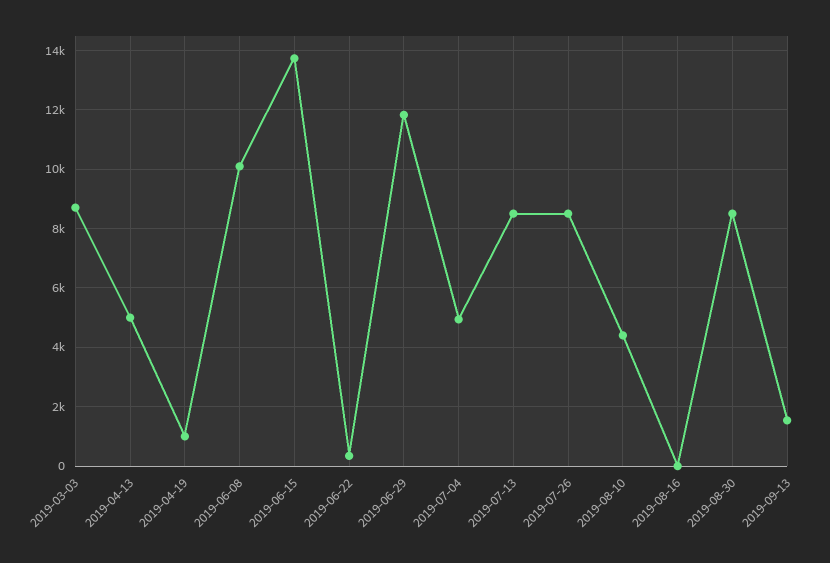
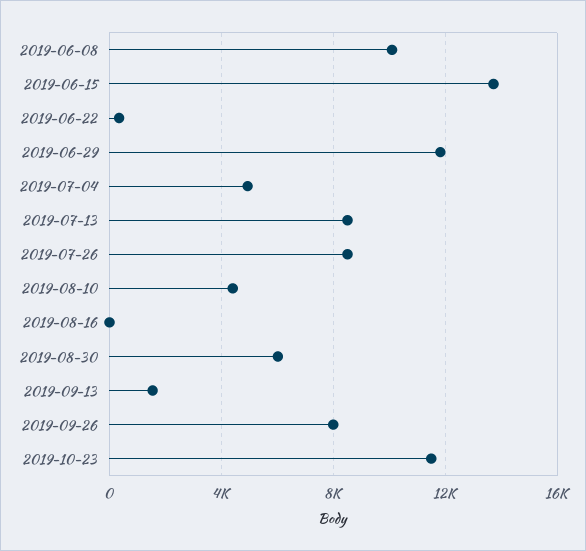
2019-03-03: 8750 -> none
2019-04-13: 5000 -> none
2019-04-19: 1000 -> none
2019-08-30: 8500 -> 6000
2019-09-26: none -> 8000
2019-10-23: none -> 11500

